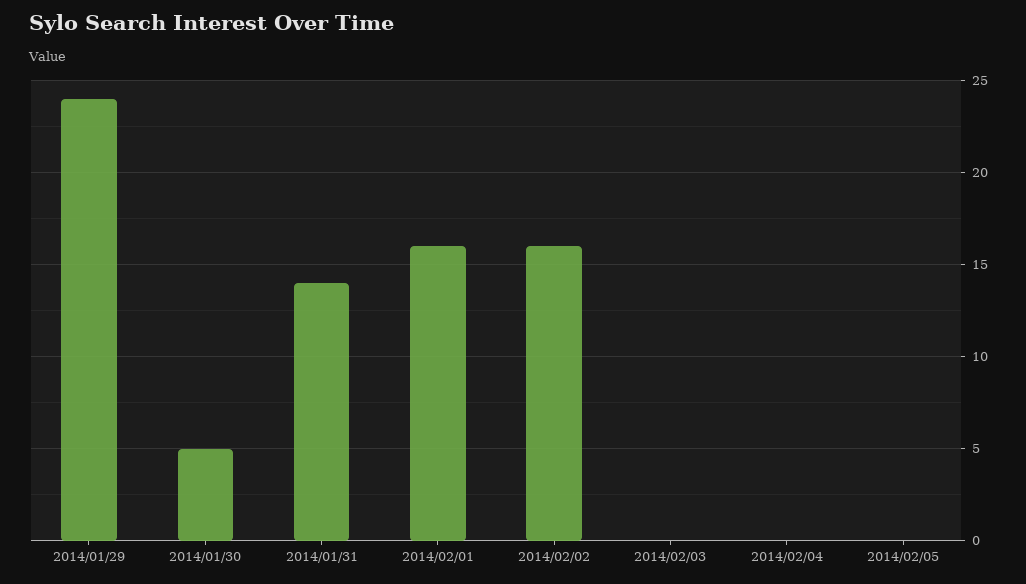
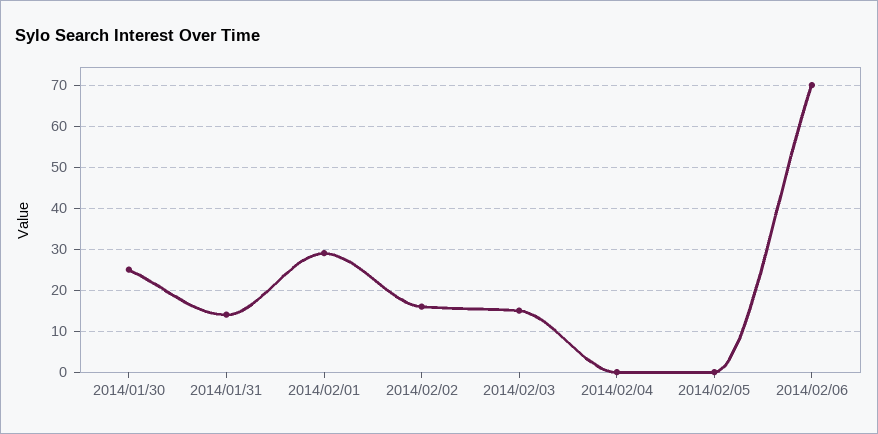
2014/01/29: 24 -> none
2014/01/30: 5 -> 25
2014/02/01: 16 -> 30
2014/02/03: 0 -> 15
2014/02/06: none -> 70

